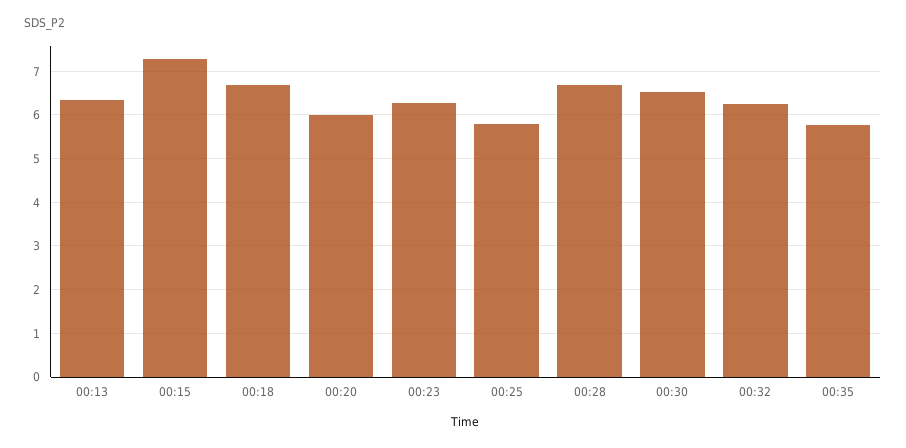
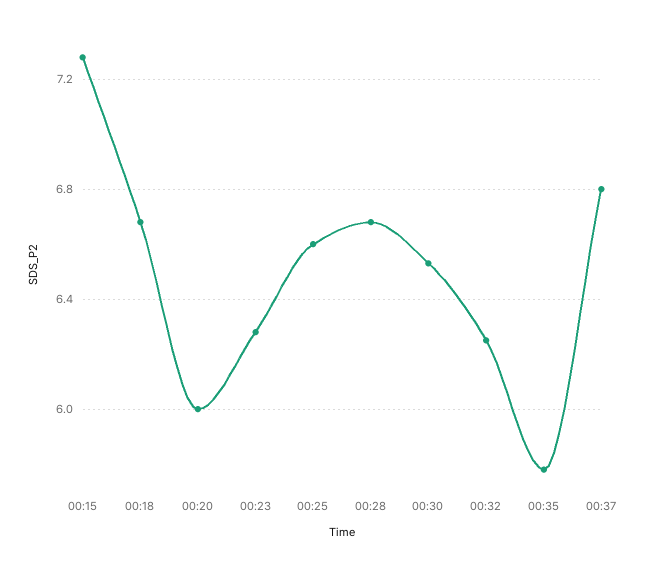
00:13: 6.4 -> none
00:25: 5.8 -> 6.6
00:37: none -> 6.8

